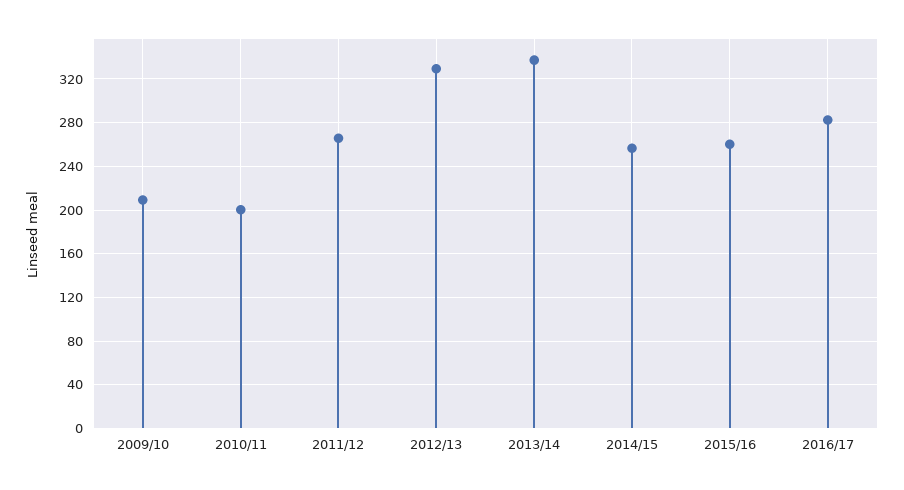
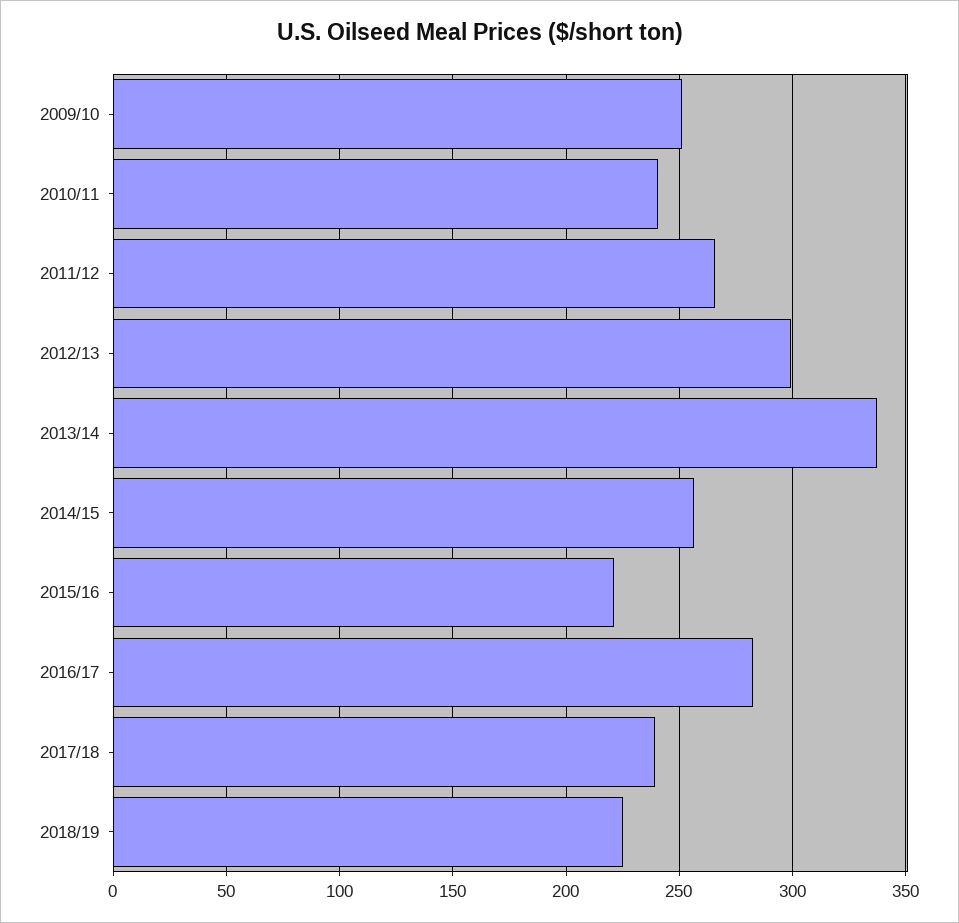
2009/10: 210 -> 250
2010/11: 200 -> 240
2012/13: 330 -> 300
2015/16: 260 -> 220
2017/18: none -> 240
2018/19: none -> 225

